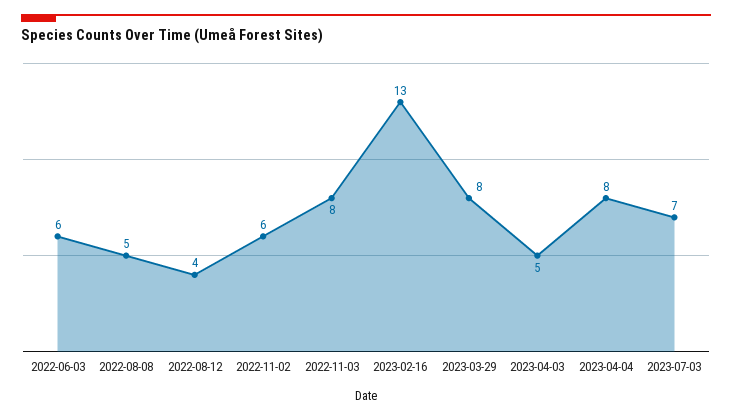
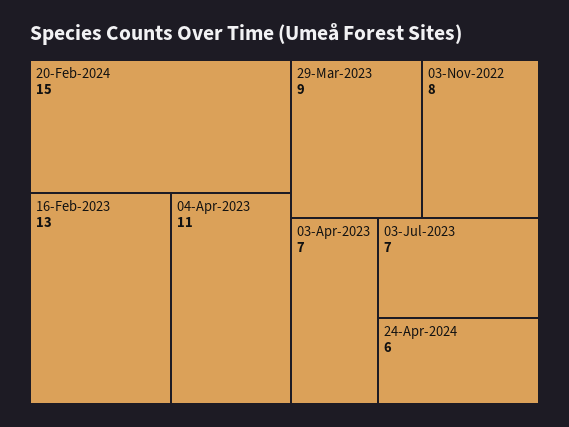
2022-06-03: 6 -> none
2022-08-08: 5 -> none
2022-08-12: 4 -> none
2022-11-02: 6 -> none
2023-03-29: 8 -> 9
2023-04-03: 5 -> 7
2023-04-04: 8 -> 11
20-Feb-2024: none -> 15
24-Apr-2024: none -> 6

